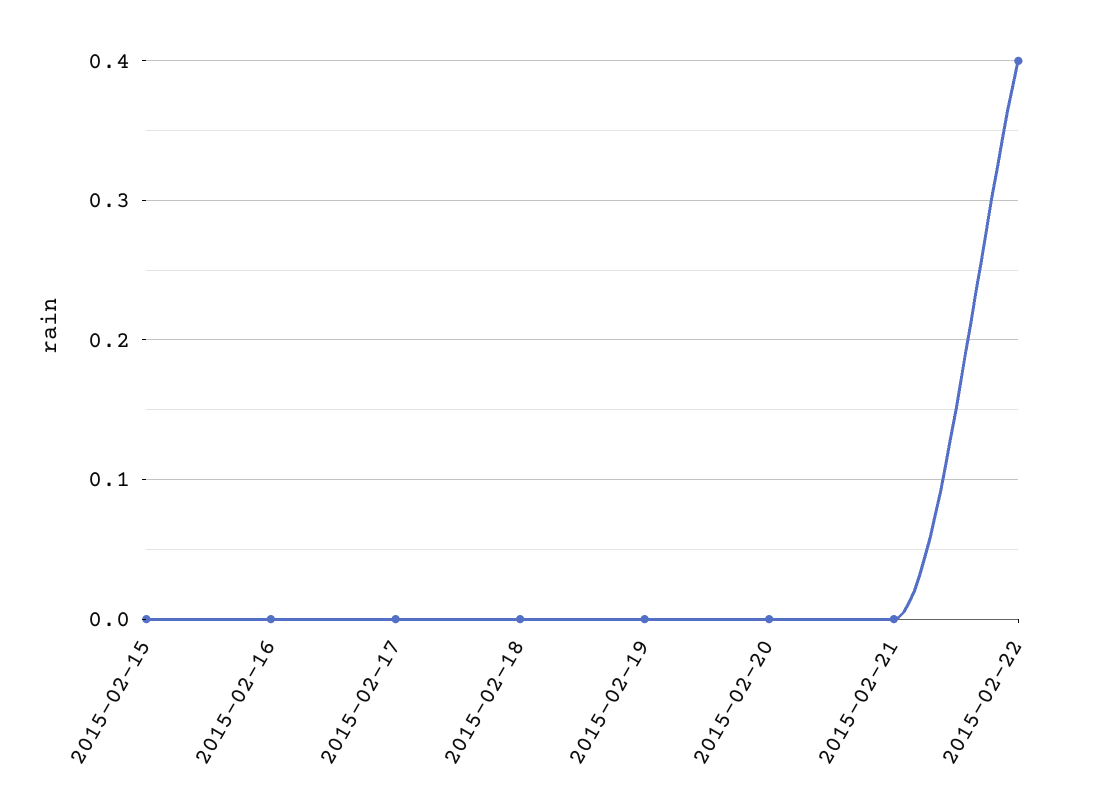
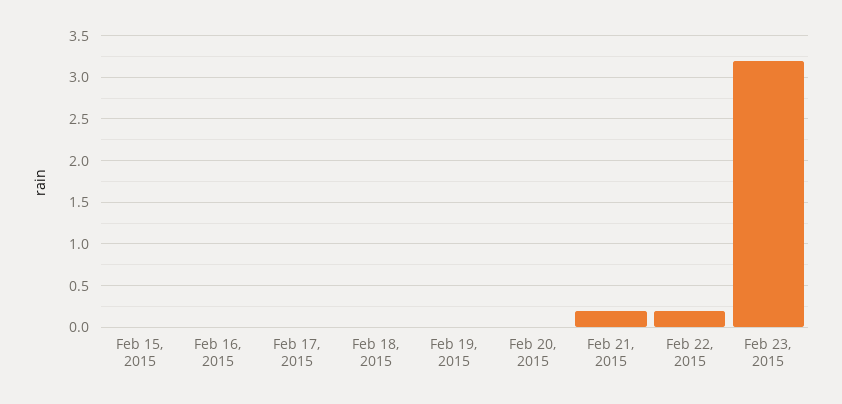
2015-02-21: 0 -> 0.2
2015-02-22: 0.4 -> 0.2
Feb 23, 2015: none -> 3.2

